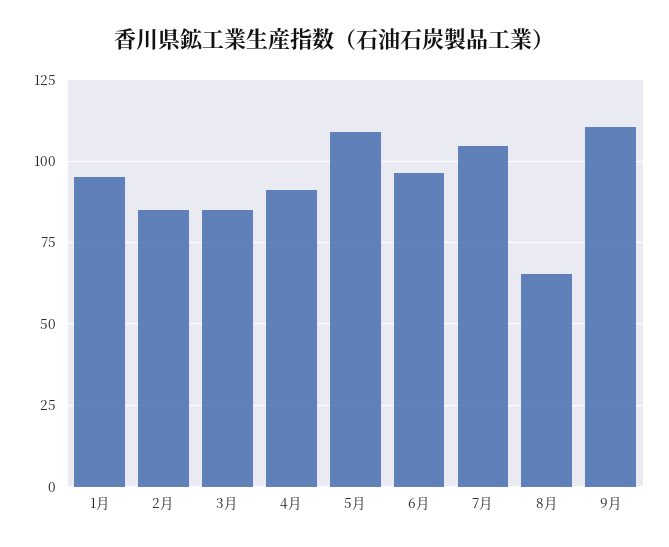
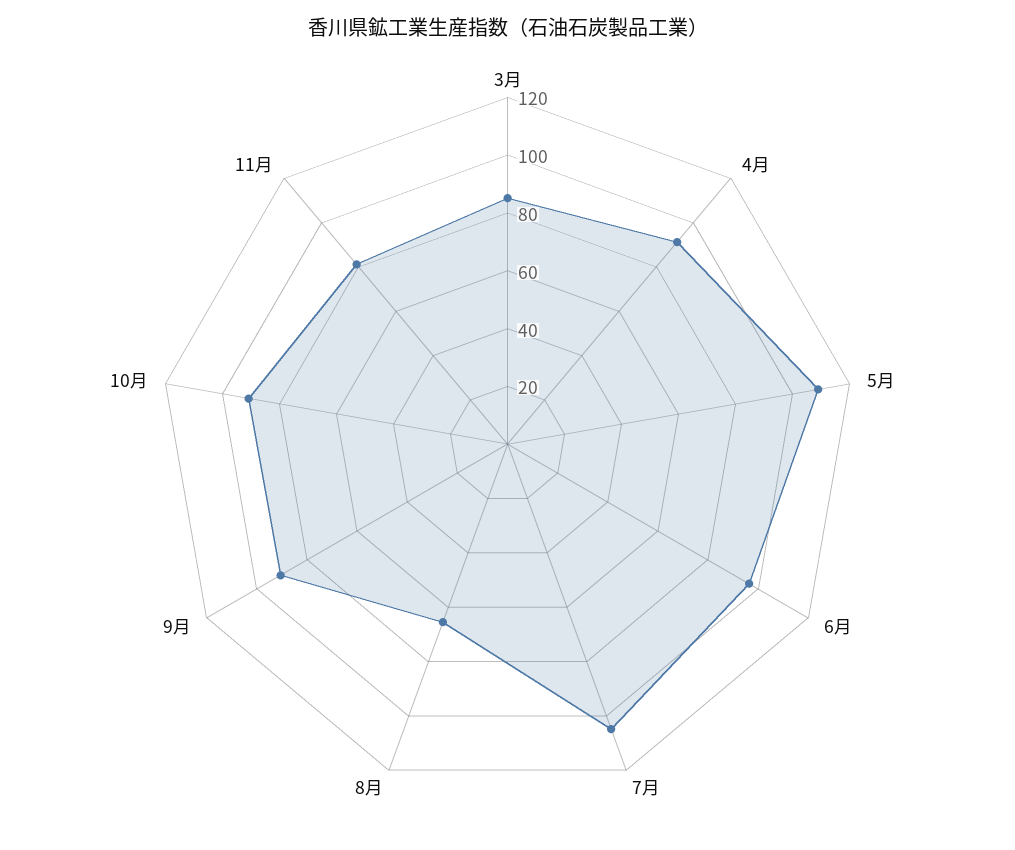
1月: 95 -> none
2月: 85 -> none
9月: 110 -> 90
10月: none -> 90
11月: none -> 80

